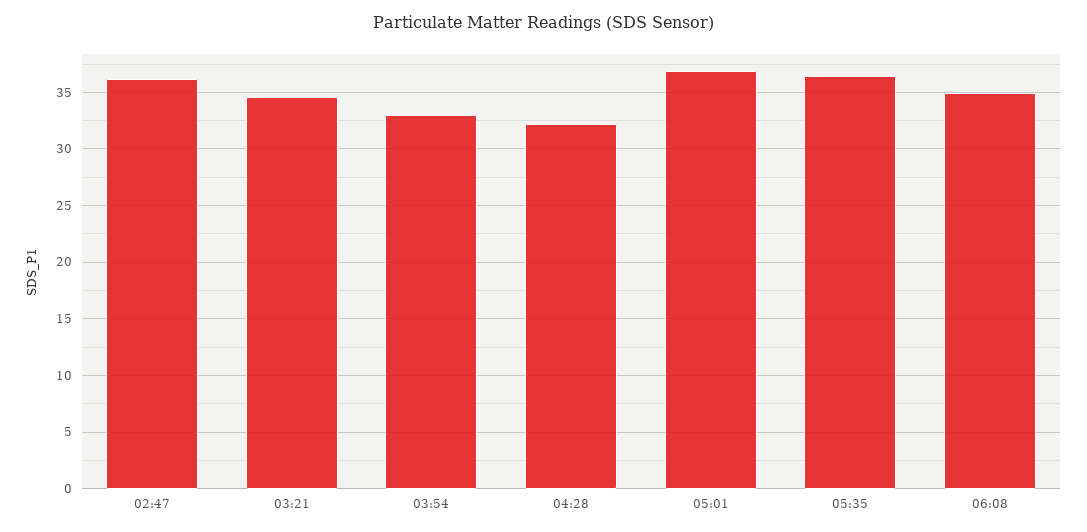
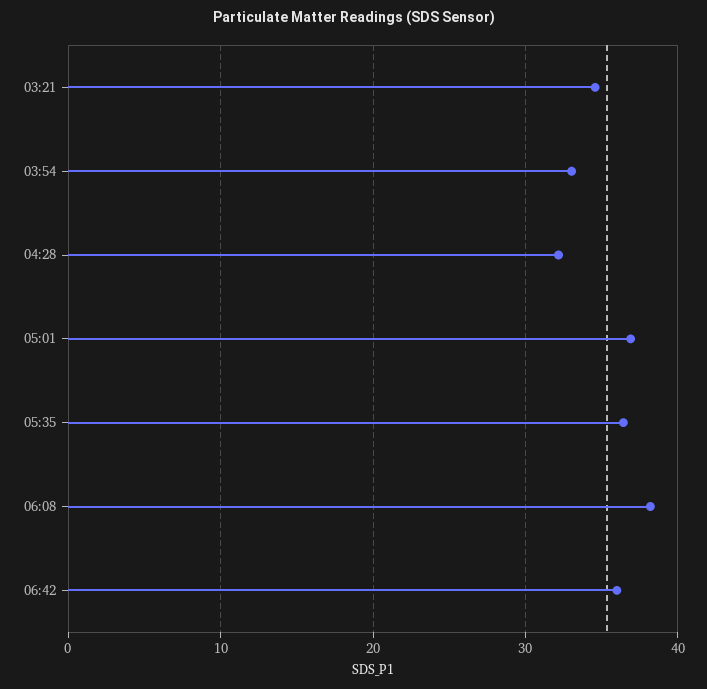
02:47: 36 -> none
06:08: 35 -> 38
06:42: none -> 36

